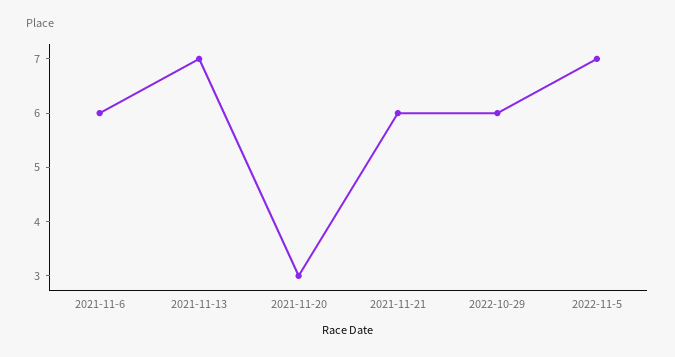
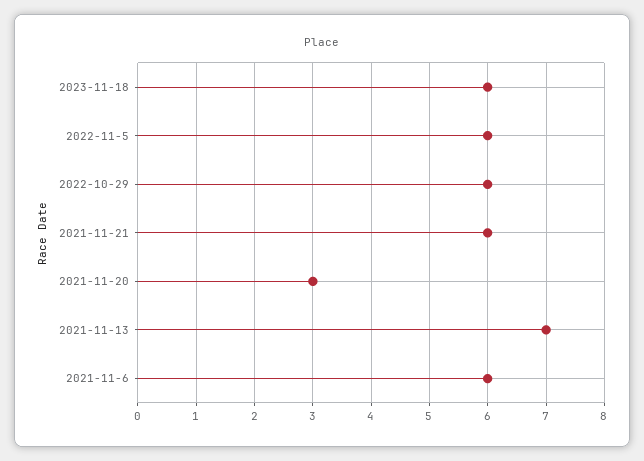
2022-11-5: 7 -> 6
2023-11-18: none -> 6

